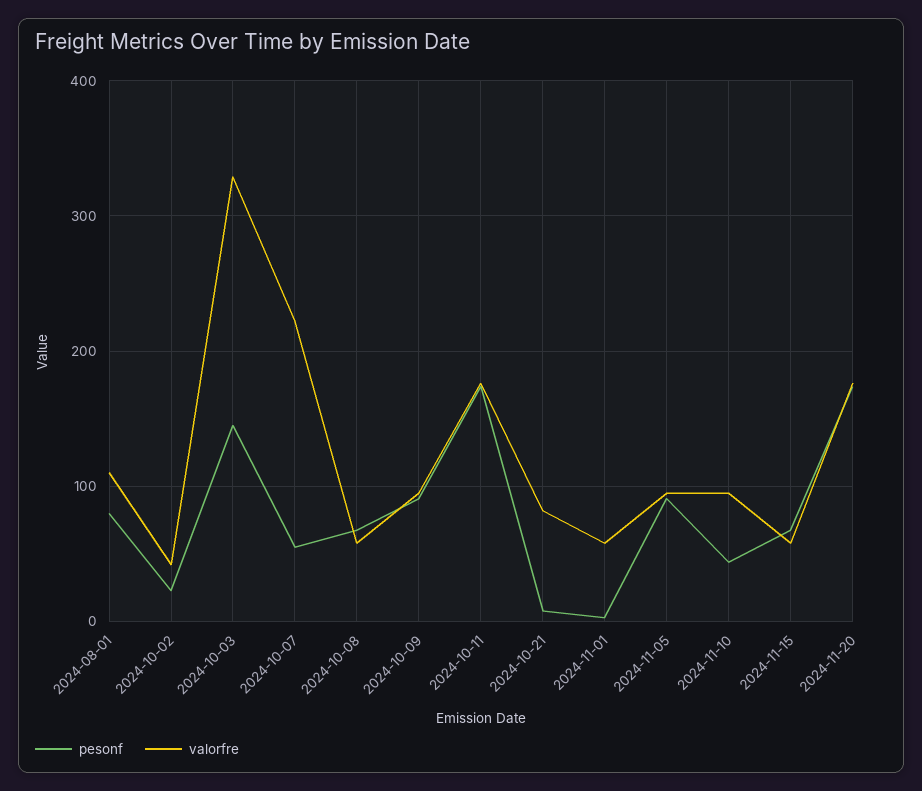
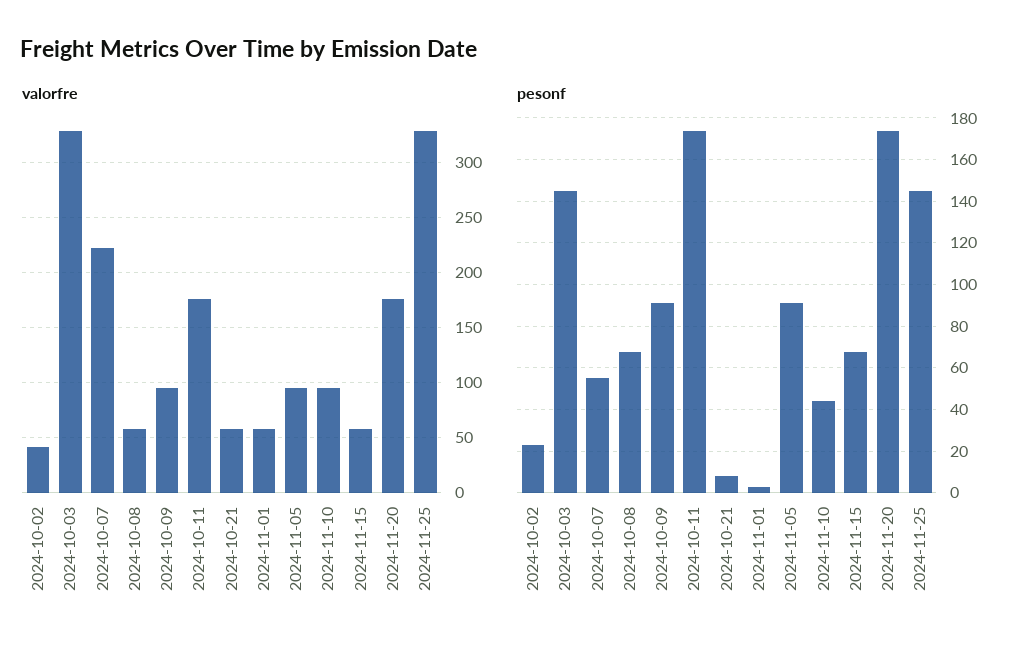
pesonf, 2024-08-01: 80 -> none
valorfre, 2024-08-01: 110 -> none
valorfre, 2024-10-21: 80 -> 60
valorfre, 2024-11-25: none -> 330
pesonf, 2024-11-25: none -> 145

